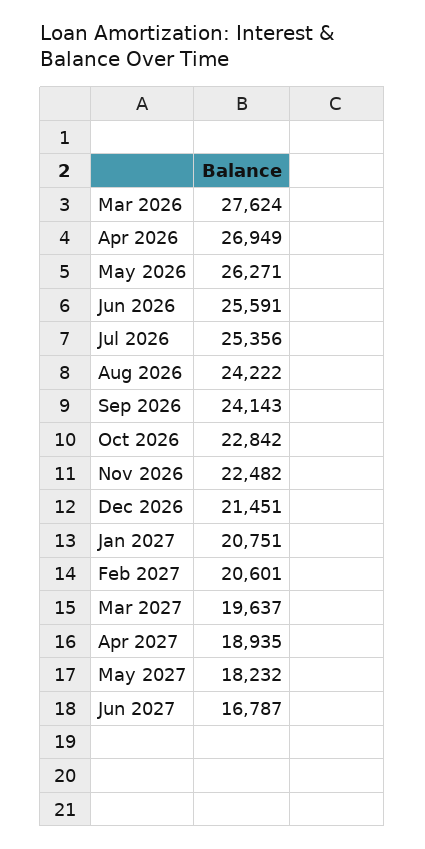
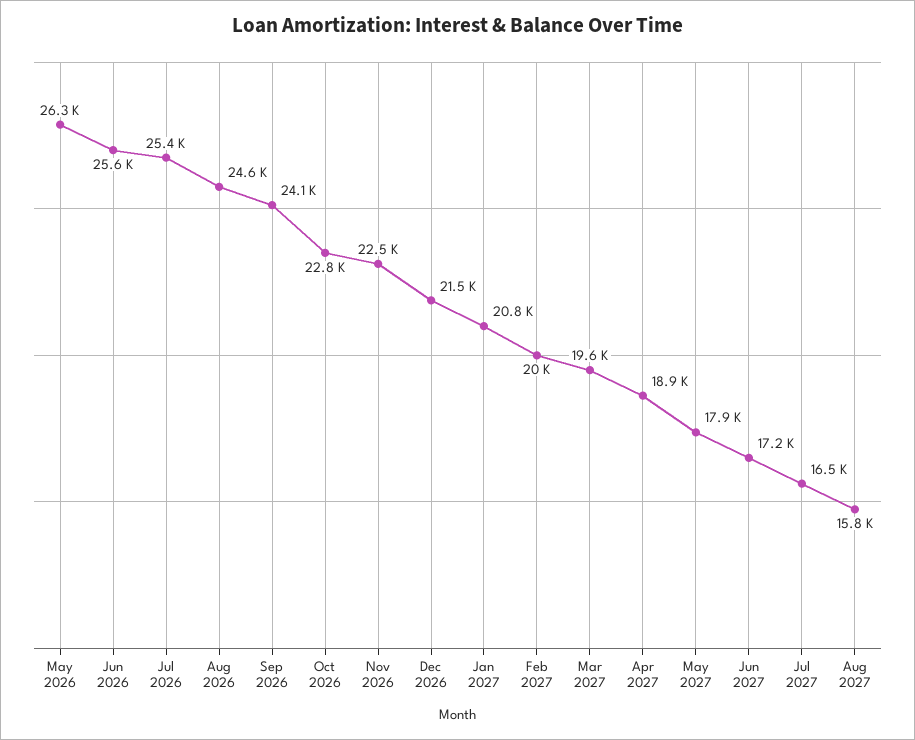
Mar 2026: 27624 -> none
Apr 2026: 26949 -> none
Aug 2026: 24222 -> 24600
Feb 2027: 20601 -> 20000
May 2027: 18232 -> 17900
Jun 2027: 16787 -> 17200
Jul 2027: none -> 16500
Aug 2027: none -> 15800

